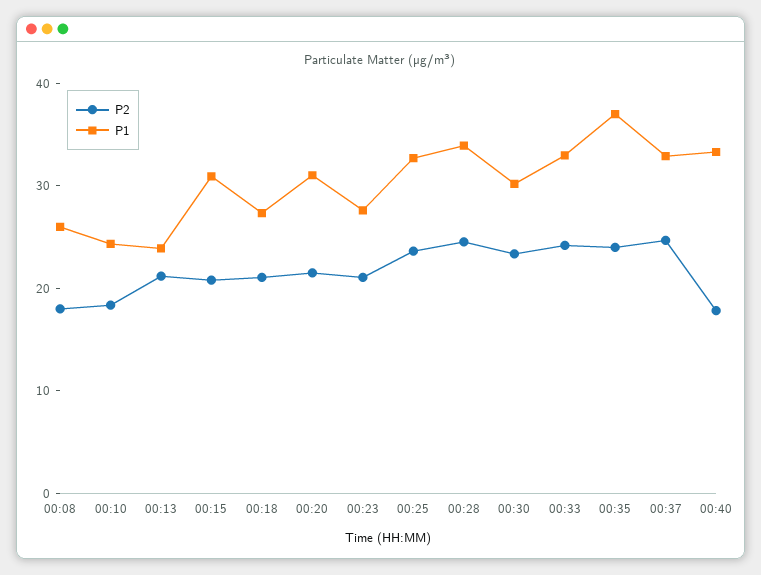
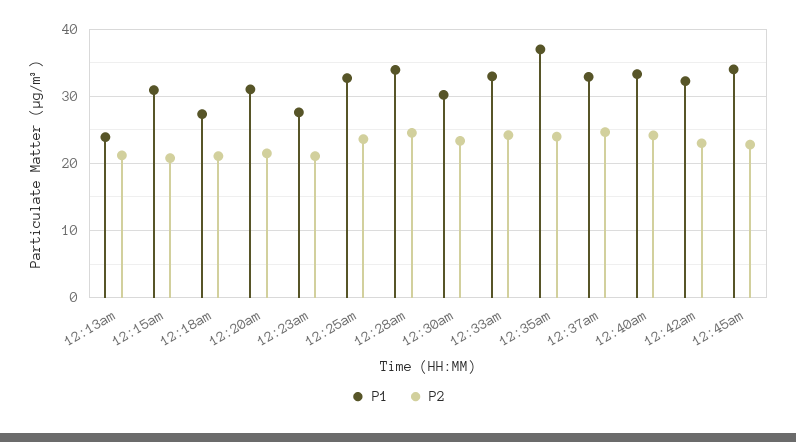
P2, 00:08: 18 -> none
P1, 00:08: 26 -> none
P2, 00:10: 18 -> none
P1, 00:10: 24 -> none
P2, 00:40: 18 -> 24
P1, 12:42am: none -> 32
P2, 12:42am: none -> 23
P1, 12:45am: none -> 34
P2, 12:45am: none -> 23

